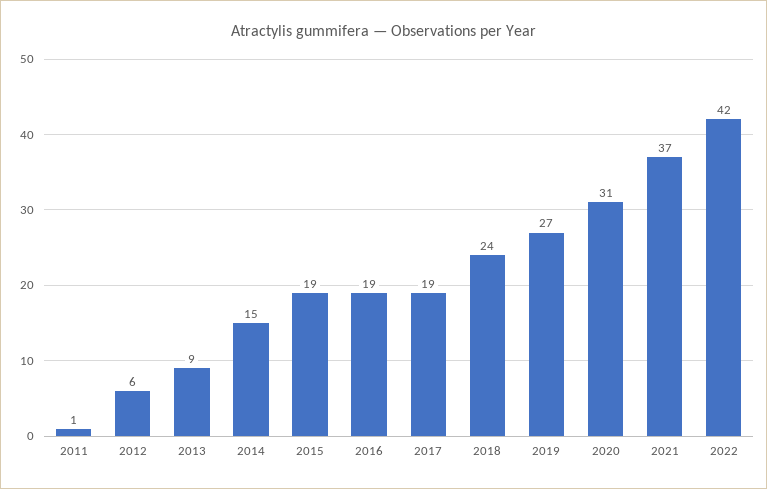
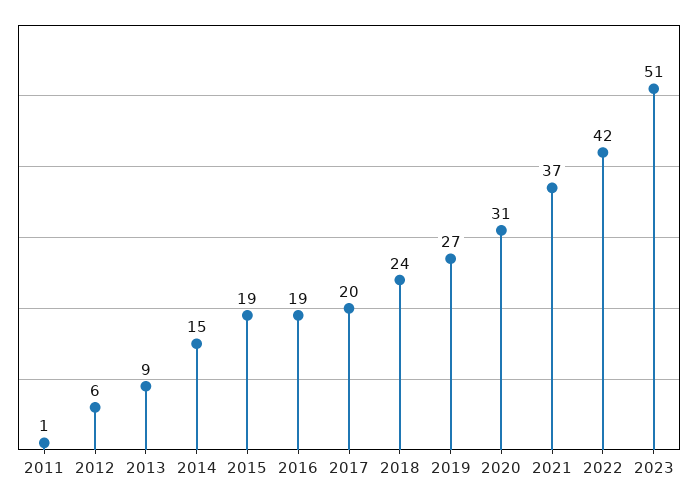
2017: 19 -> 20
2023: none -> 51

